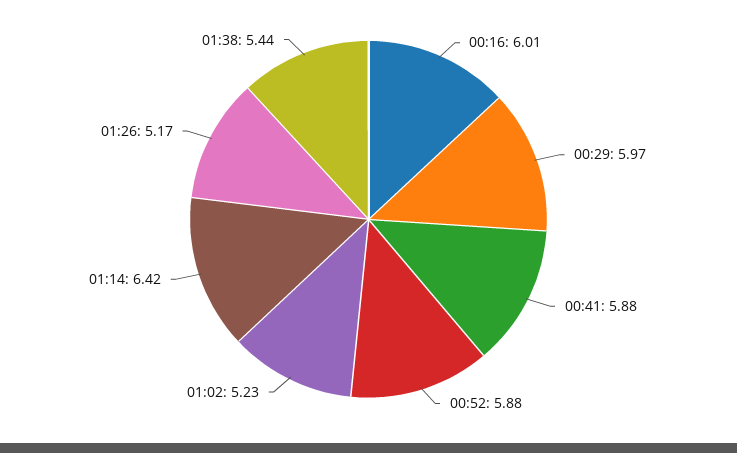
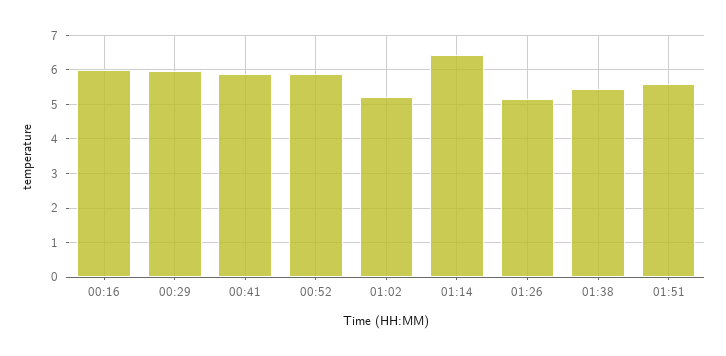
01:51: none -> 5.6

